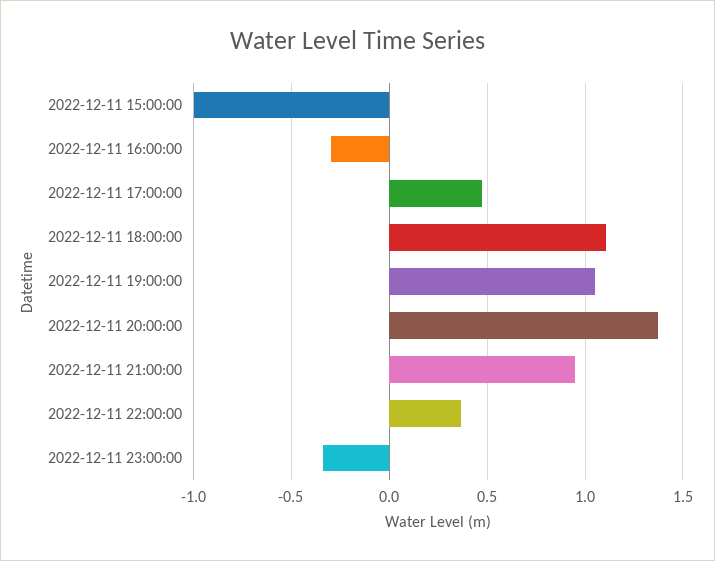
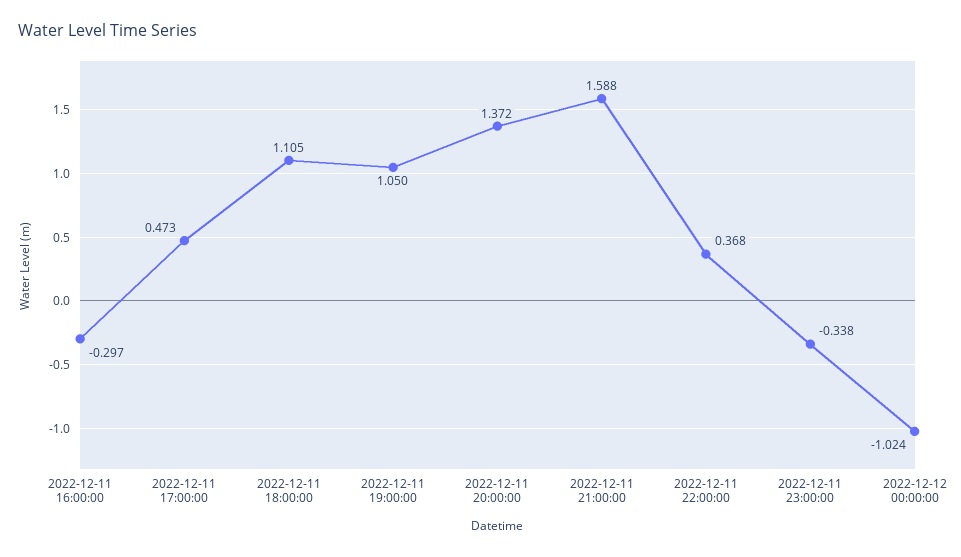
2022-12-11 15:00:00: -1 -> none
2022-12-11 21:00:00: 0.95 -> 1.588
2022-12-12 00:00:00: none -> -1.024

